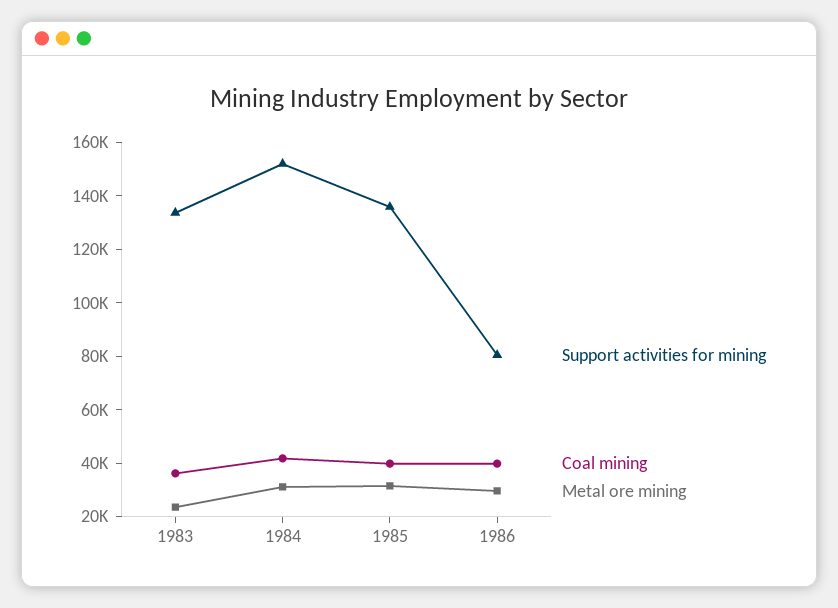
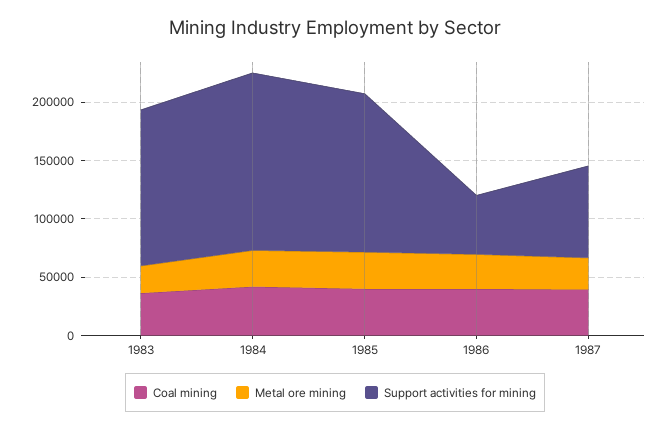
Support activities for mining, 1986: 80000 -> 50000
Coal mining, 1987: none -> 40000
Metal ore mining, 1987: none -> 30000
Support activities for mining, 1987: none -> 80000

